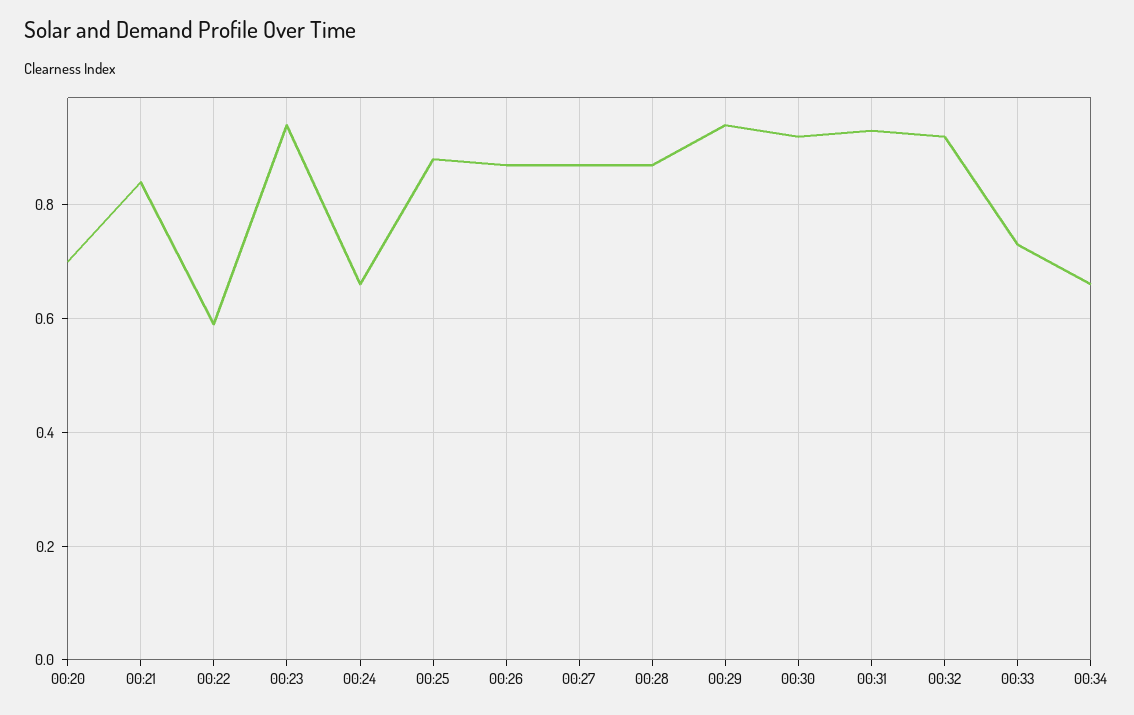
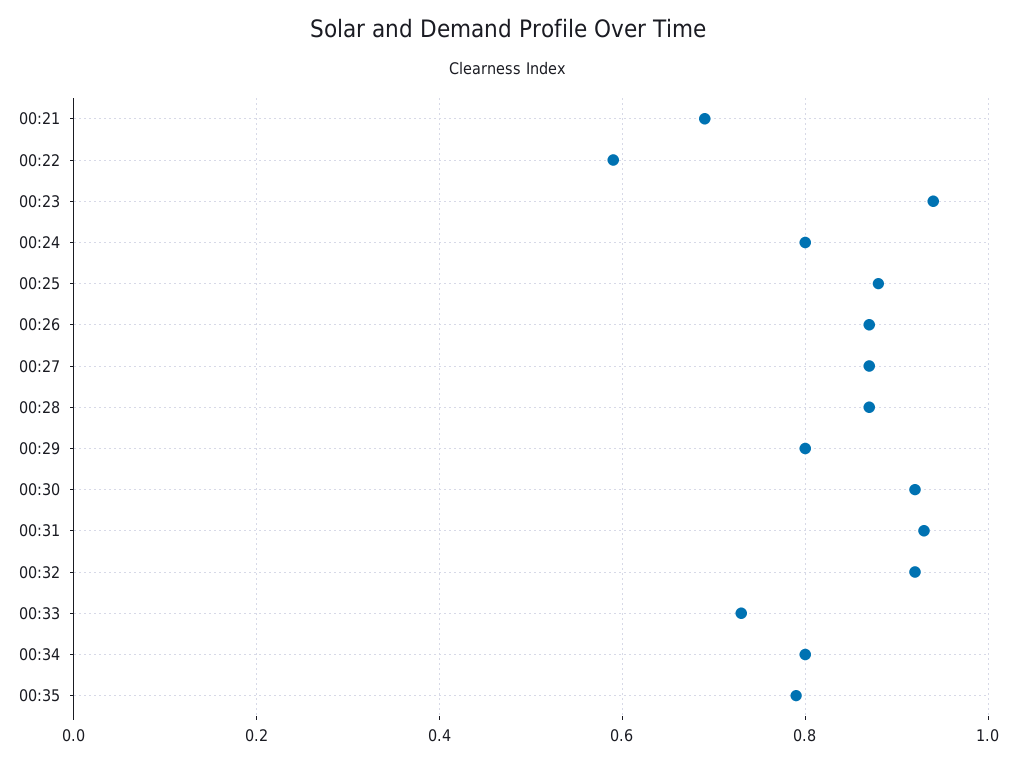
00:20: 0.7 -> none
00:21: 0.85 -> 0.7
00:24: 0.65 -> 0.8
00:29: 0.95 -> 0.8
00:34: 0.65 -> 0.8
00:35: none -> 0.8

